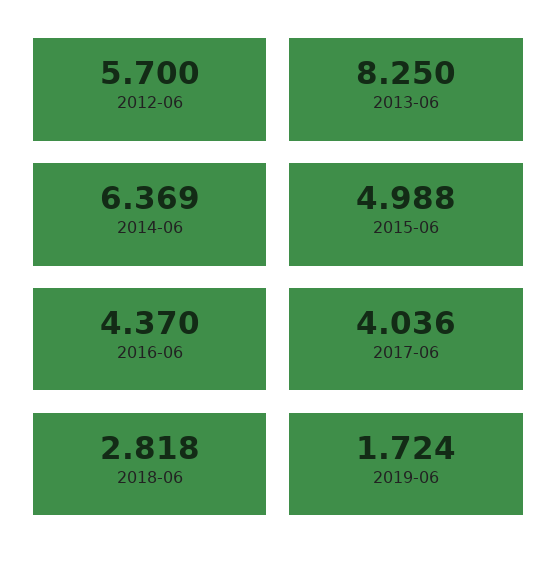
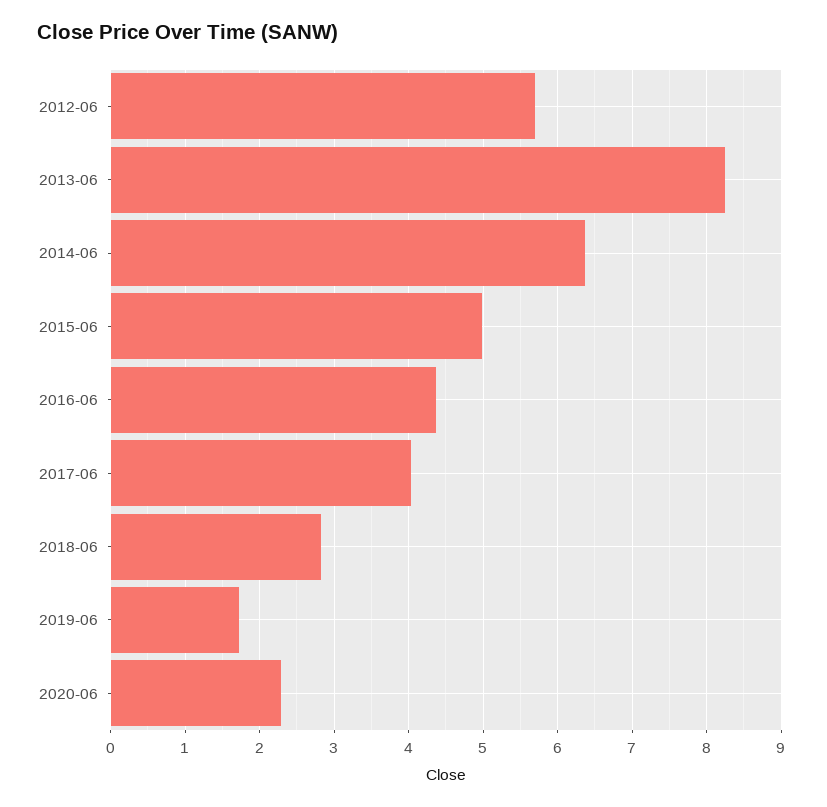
2020-06: none -> 2.3

